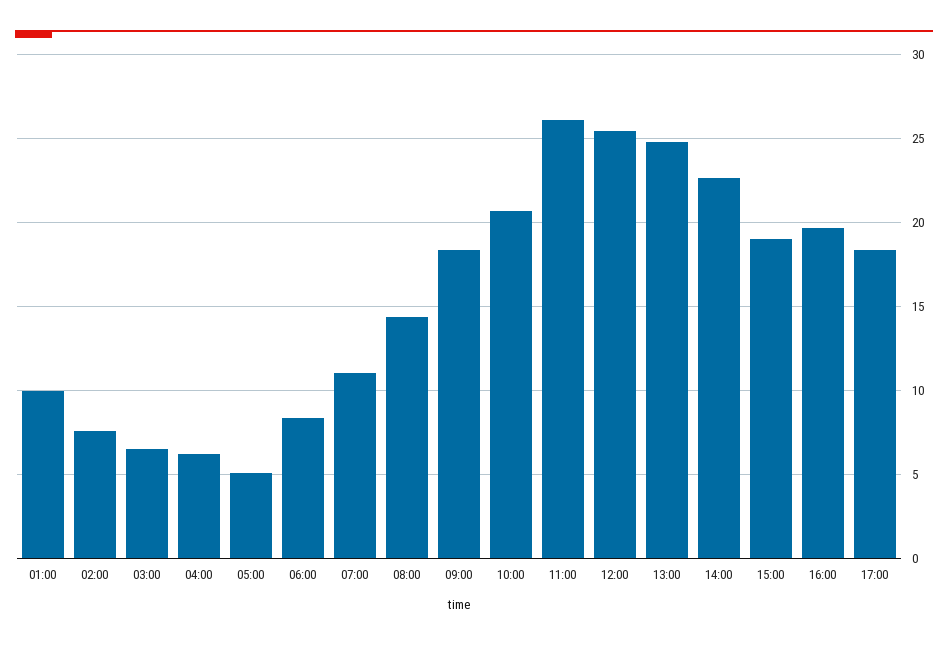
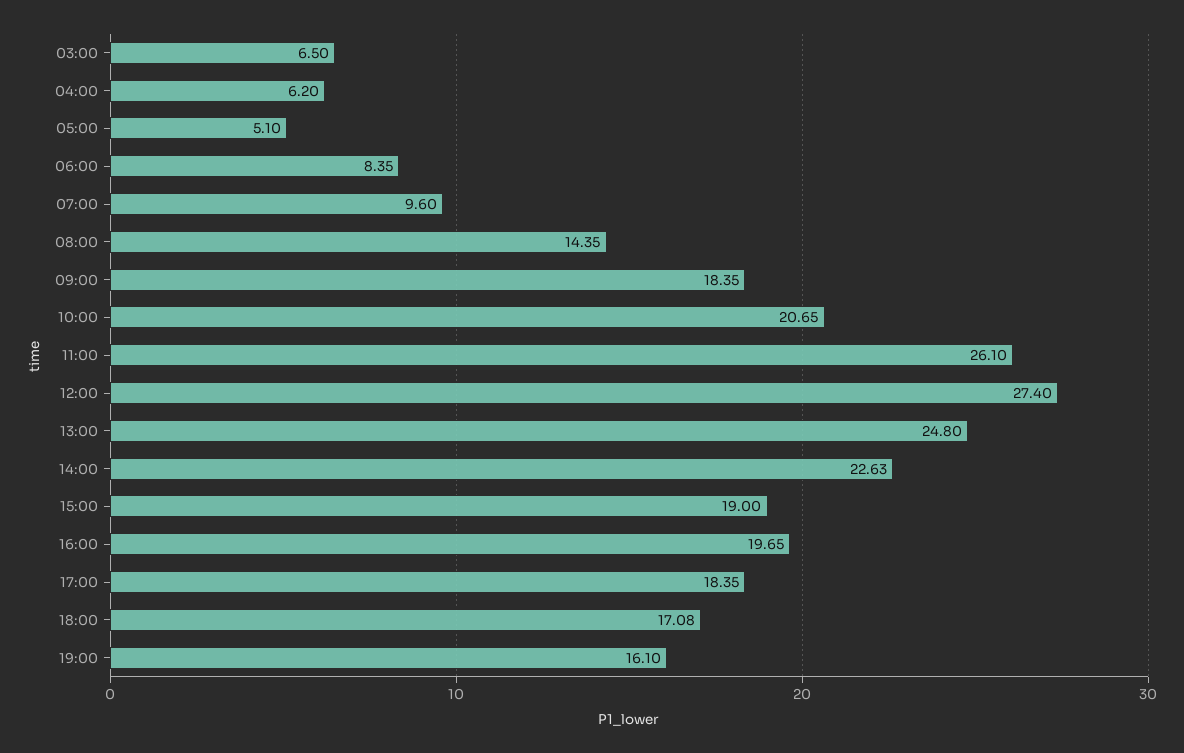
01:00: 10 -> none
02:00: 7.5 -> none
07:00: 11 -> 9.6
12:00: 25.5 -> 27.4
18:00: none -> 17.08
19:00: none -> 16.1

